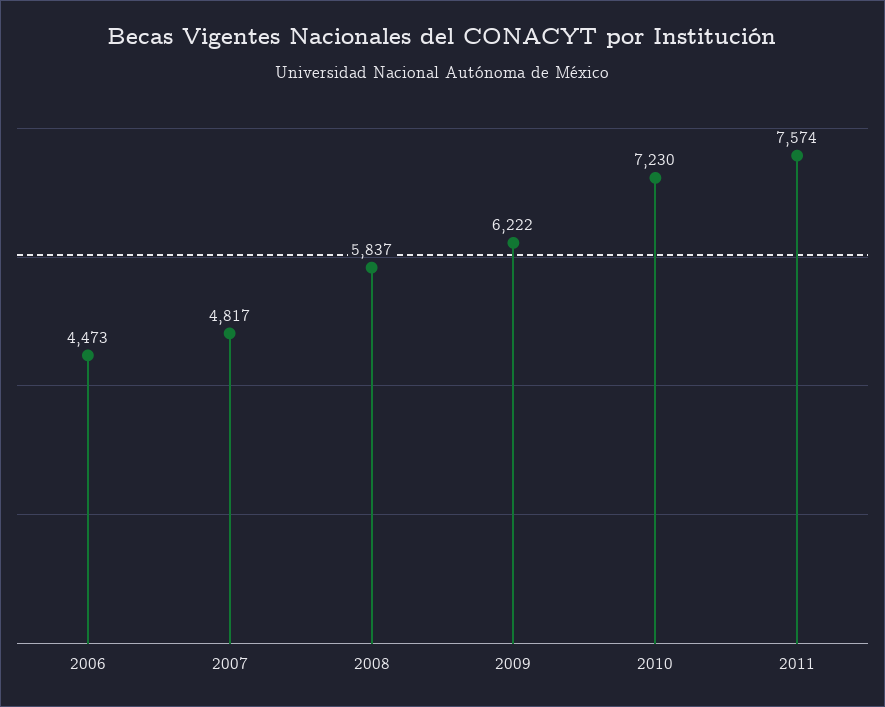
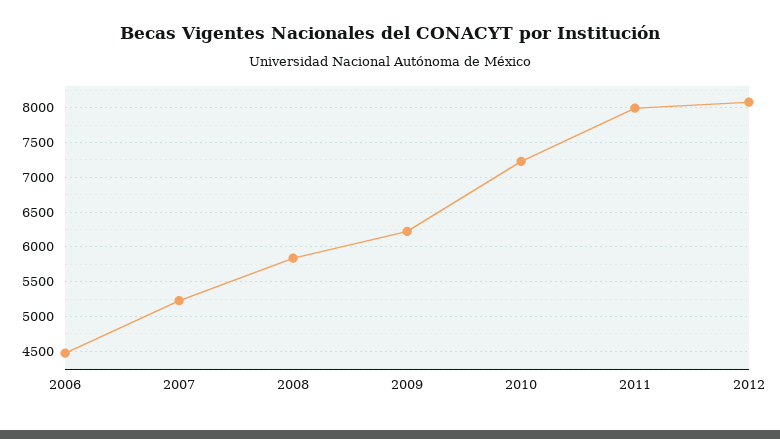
2007: 4817 -> 5200
2011: 7574 -> 8000
2012: none -> 8100

